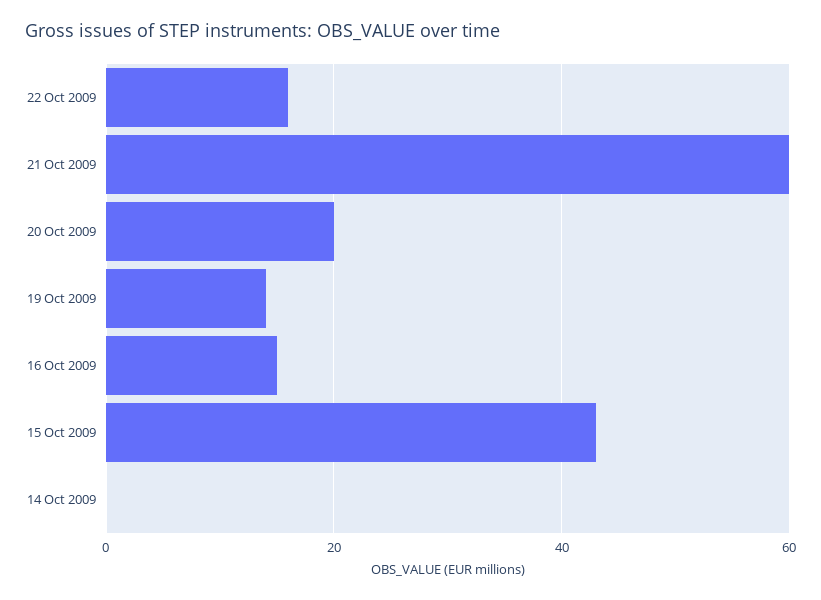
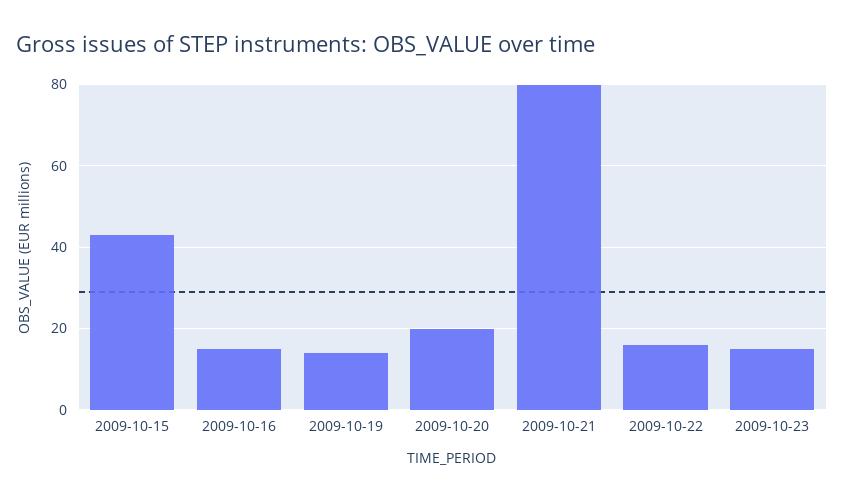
21 Oct 2009: 60 -> 80
14 Oct 2009: 0 -> none
2009-10-23: none -> 15

